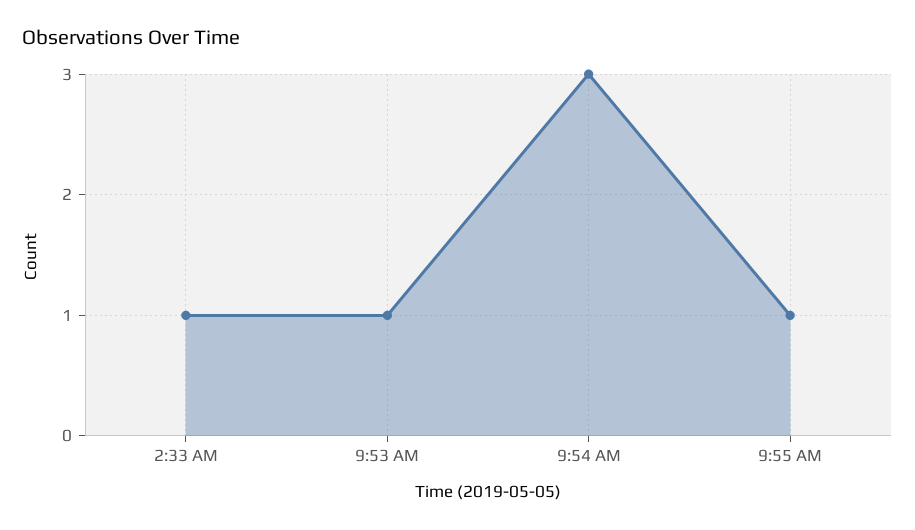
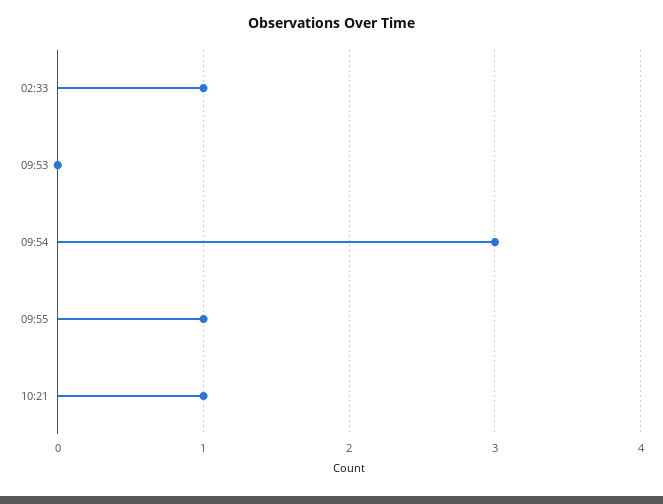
9:53 AM: 1 -> 0
10:21: none -> 1

